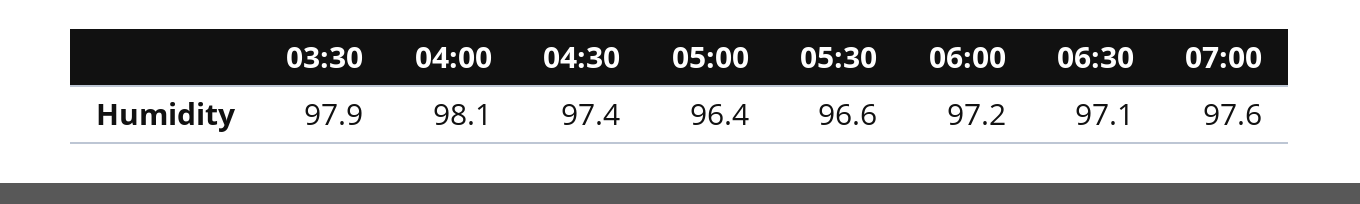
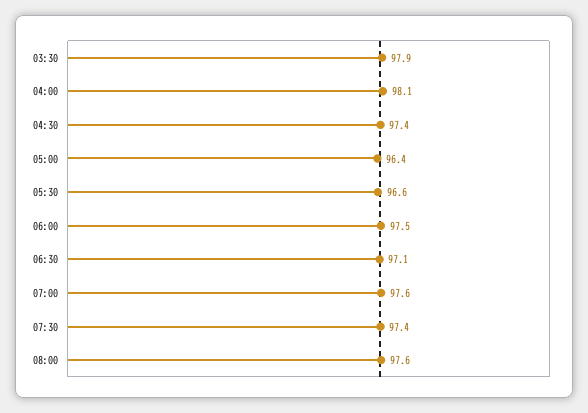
06:00: 97.2 -> 97.5
07:30: none -> 97.4
08:00: none -> 97.6

